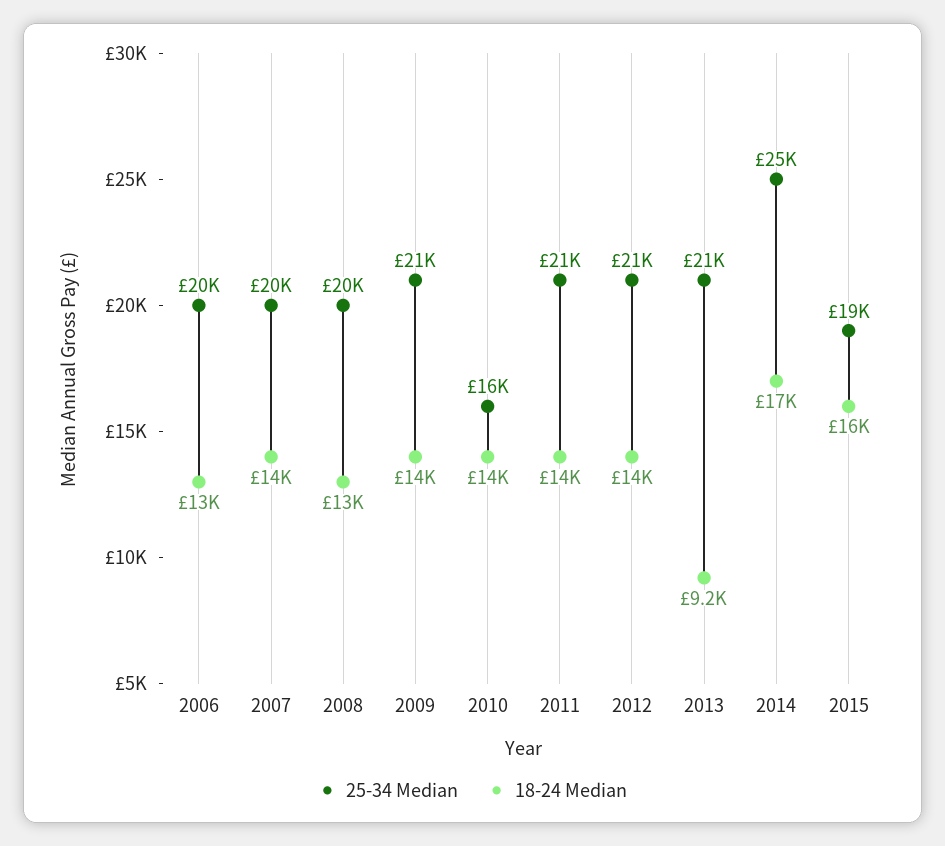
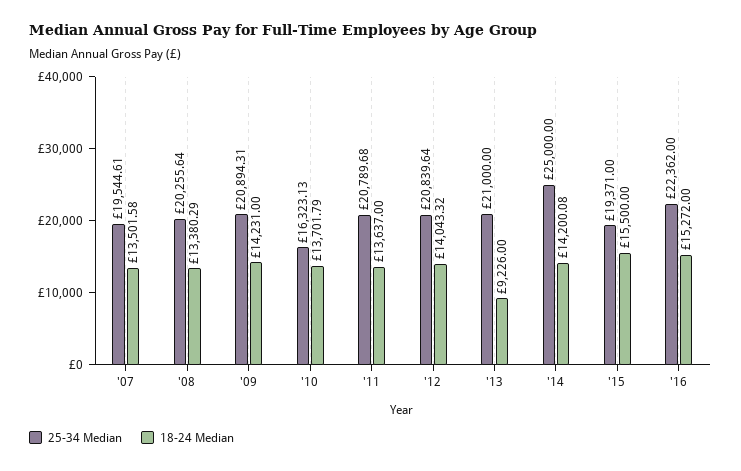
25-34 Median, 2006: 20000 -> none
18-24 Median, 2006: 13000 -> none
18-24 Median, 2014: 17000 -> 14200.08
25-34 Median, '16: none -> 22362
18-24 Median, '16: none -> 15272

